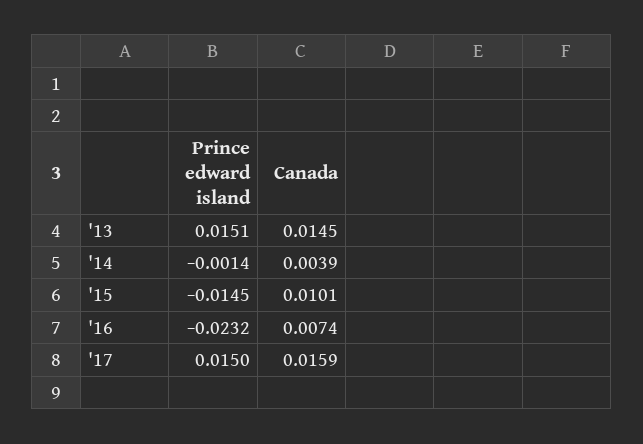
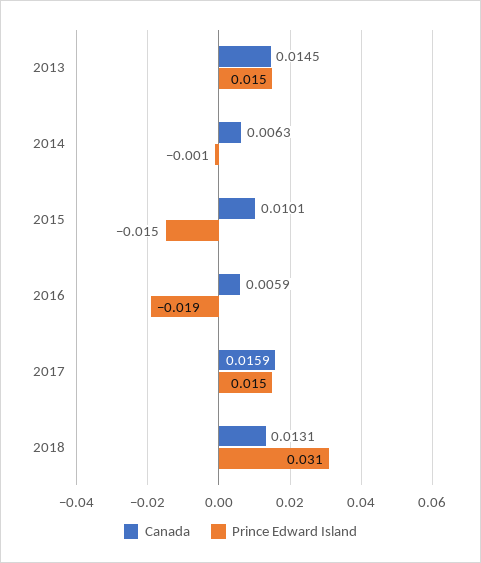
Canada, '14: 0.0039 -> 0.0063
Prince edward island, '16: -0.0232 -> -0.019
Canada, '16: 0.0074 -> 0.0059
Canada, 2018: none -> 0.0131
Prince edward island, 2018: none -> 0.031

